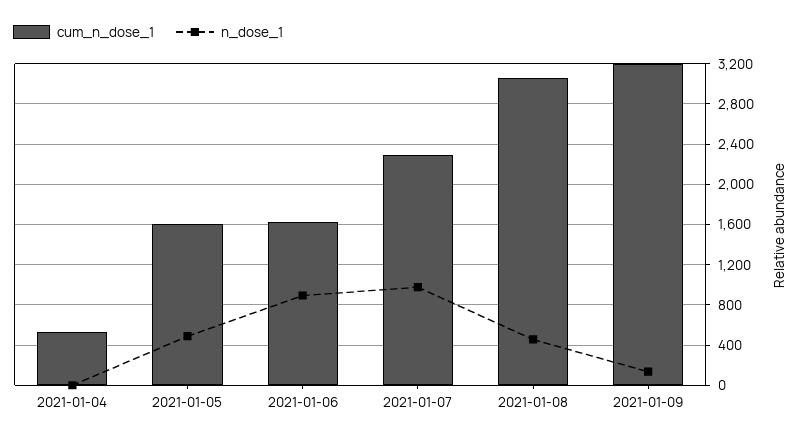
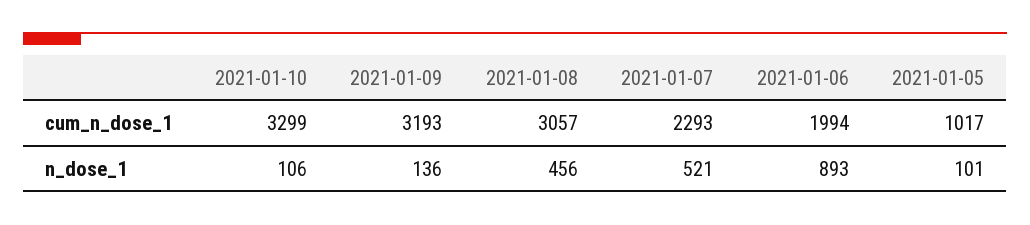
cum_n_dose_1, 2021-01-04: 500 -> none
n_dose_1, 2021-01-04: 0 -> none
cum_n_dose_1, 2021-01-05: 1600 -> 1017
n_dose_1, 2021-01-05: 500 -> 101
cum_n_dose_1, 2021-01-06: 1600 -> 1994
n_dose_1, 2021-01-07: 1000 -> 521
cum_n_dose_1, 2021-01-10: none -> 3299
n_dose_1, 2021-01-10: none -> 106

